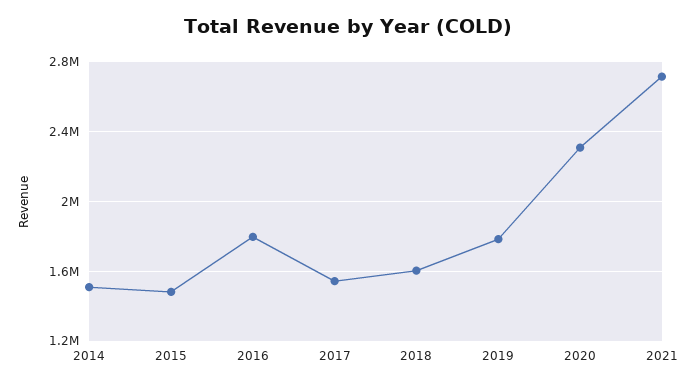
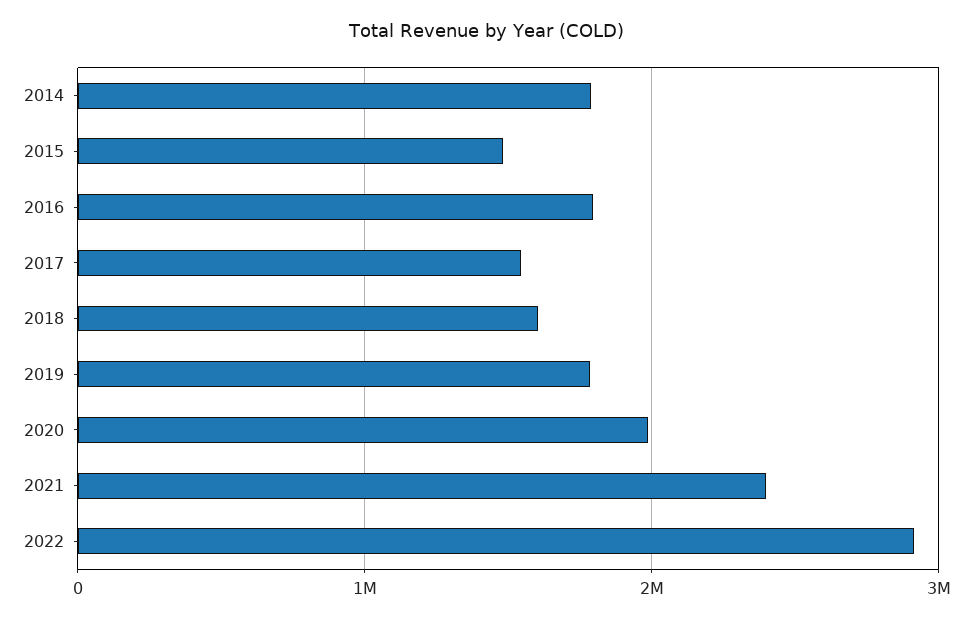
2014: 1500000 -> 1800000
2020: 2300000 -> 2000000
2021: 2700000 -> 2400000
2022: none -> 2900000

